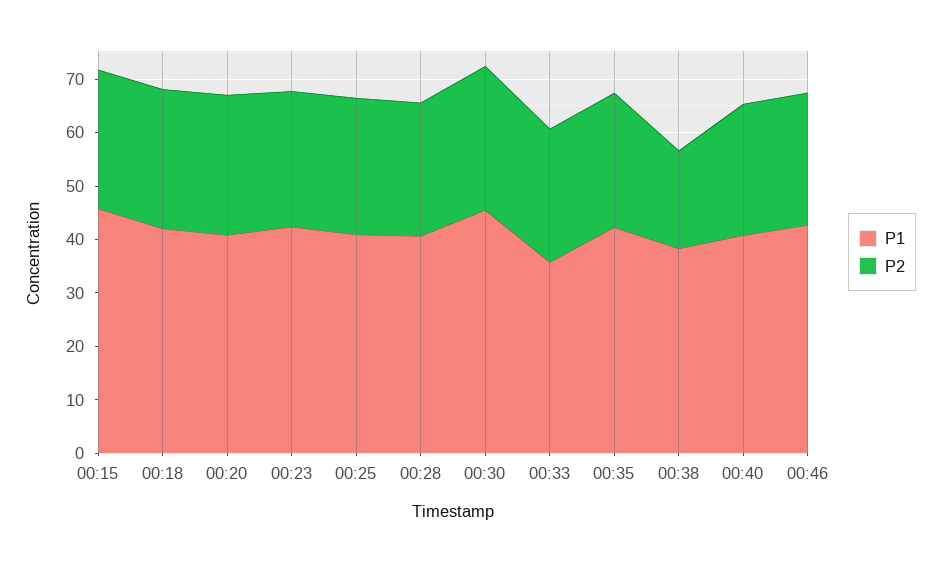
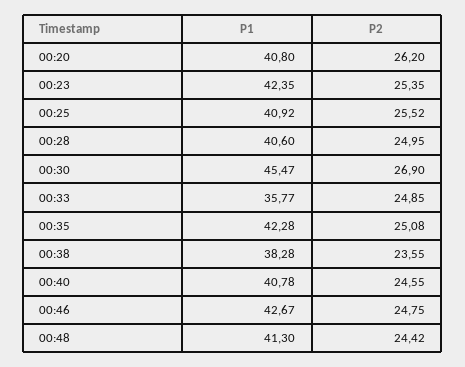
P1, 00:15: 46 -> none
P2, 00:15: 26 -> none
P1, 00:18: 42 -> none
P2, 00:18: 26 -> none
P2, 00:38: 18 -> 23.55
P1, 00:48: none -> 41.3
P2, 00:48: none -> 24.42

